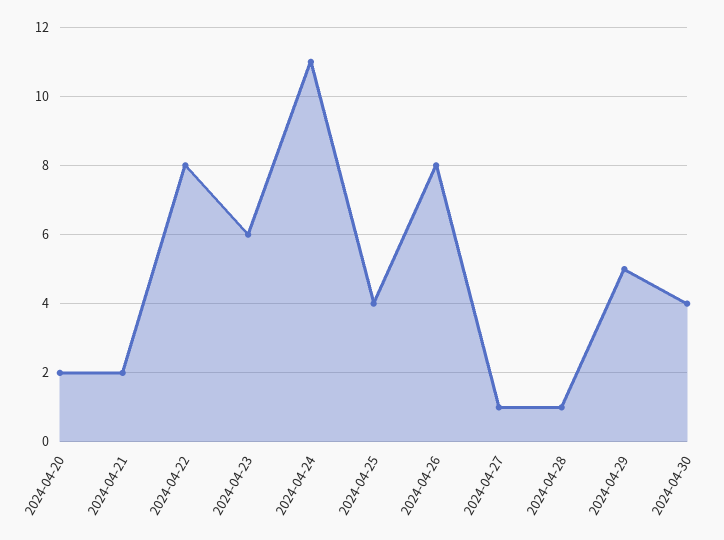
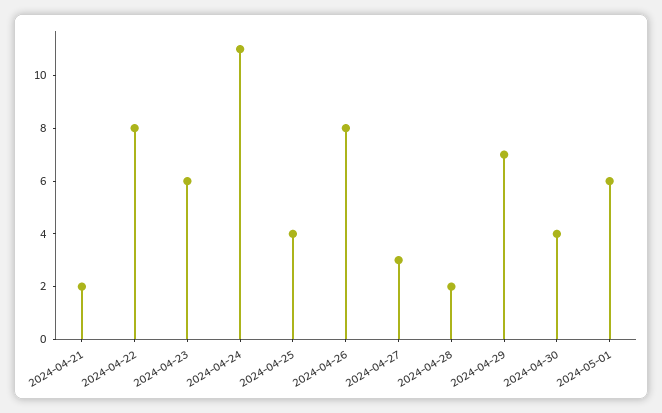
2024-04-20: 2 -> none
2024-04-27: 1 -> 3
2024-04-28: 1 -> 2
2024-04-29: 5 -> 7
2024-05-01: none -> 6

